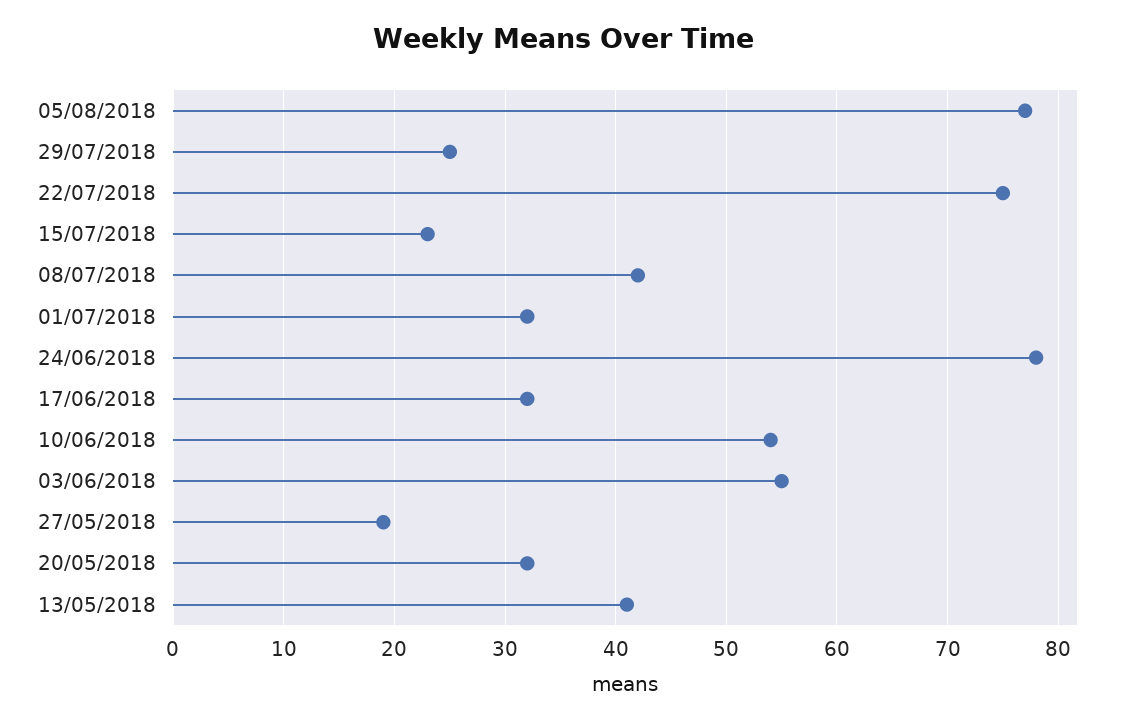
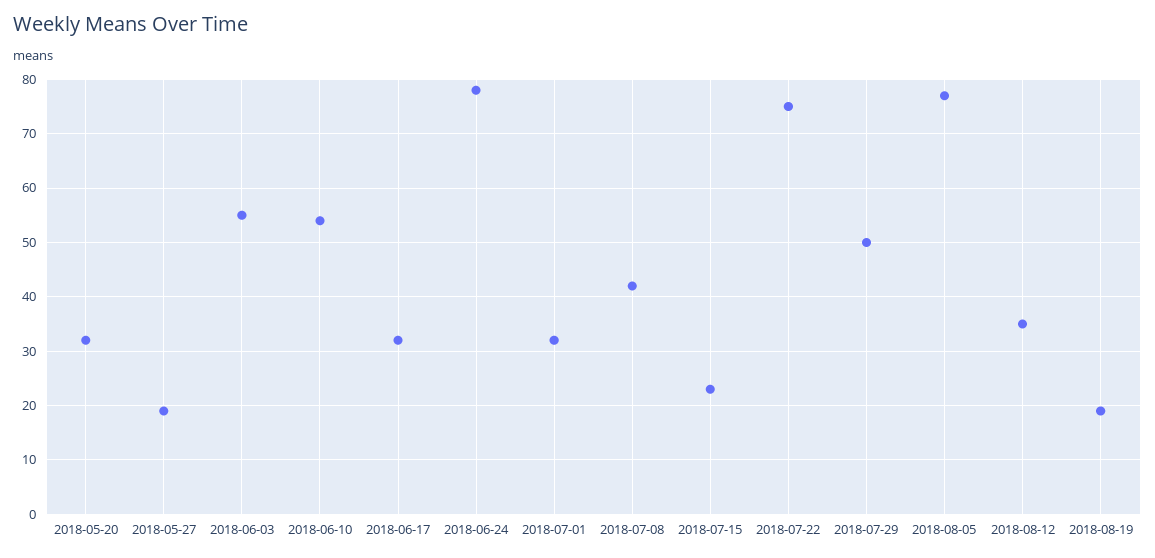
29/07/2018: 25 -> 50
13/05/2018: 41 -> none
2018-08-12: none -> 35
2018-08-19: none -> 20

